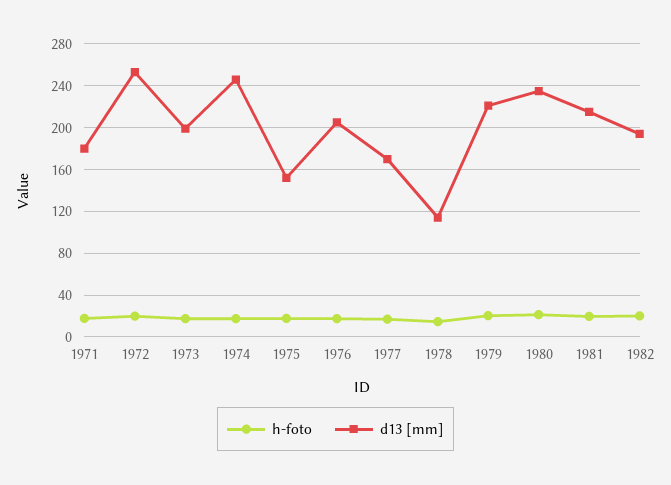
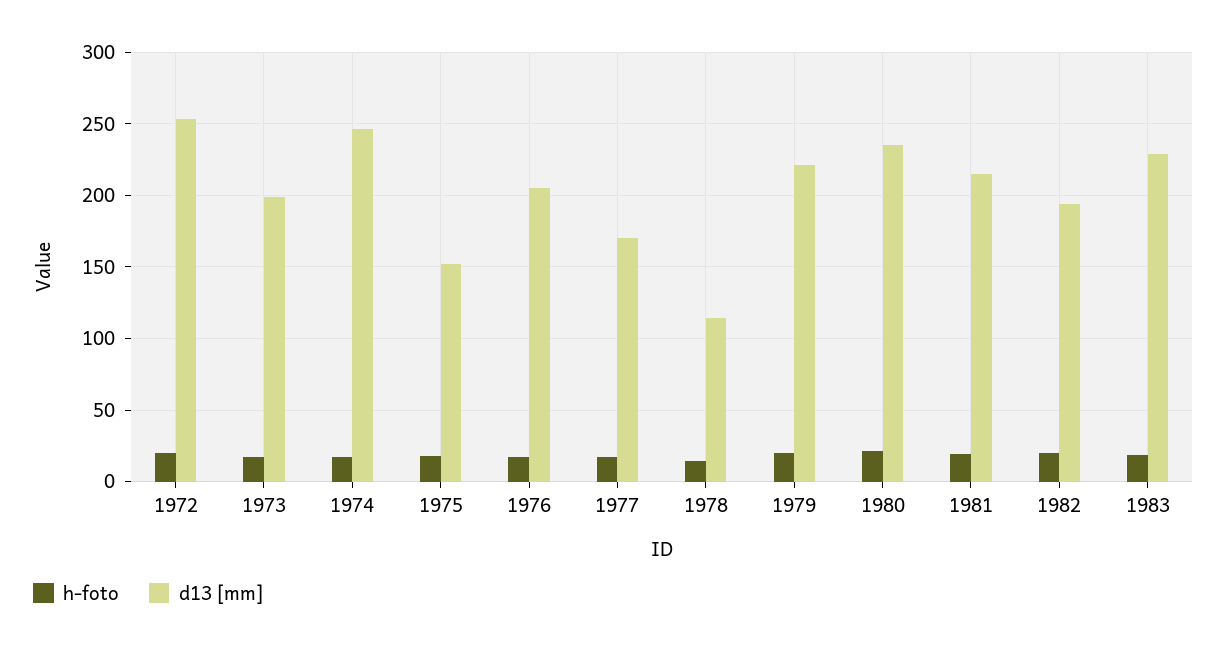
h-foto, 1971: 20 -> none
d13 [mm], 1971: 180 -> none
h-foto, 1983: none -> 20
d13 [mm], 1983: none -> 230

